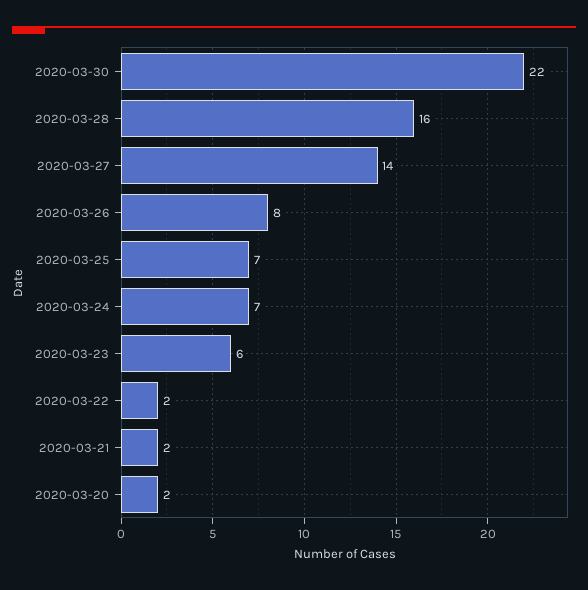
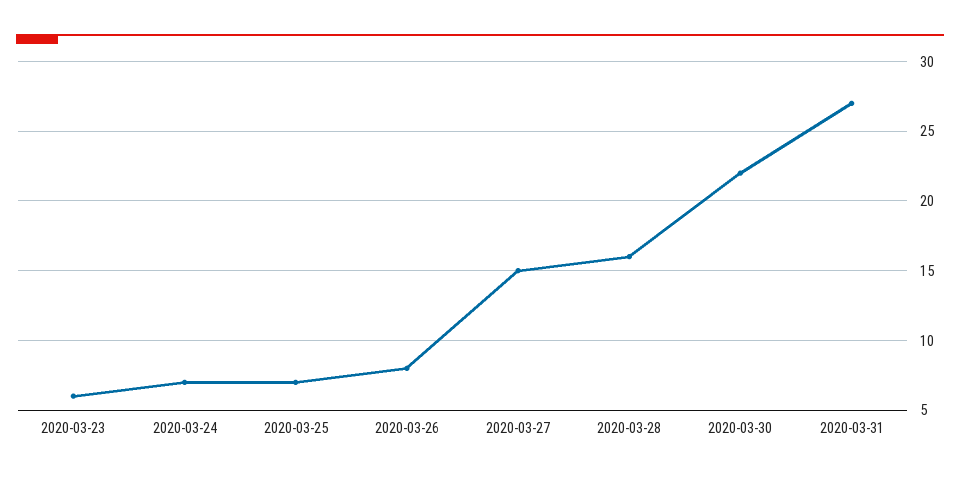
2020-03-27: 14 -> 15
2020-03-22: 2 -> none
2020-03-21: 2 -> none
2020-03-20: 2 -> none
2020-03-31: none -> 27

